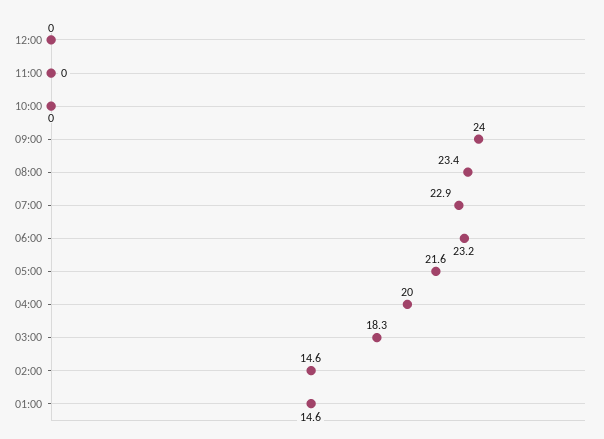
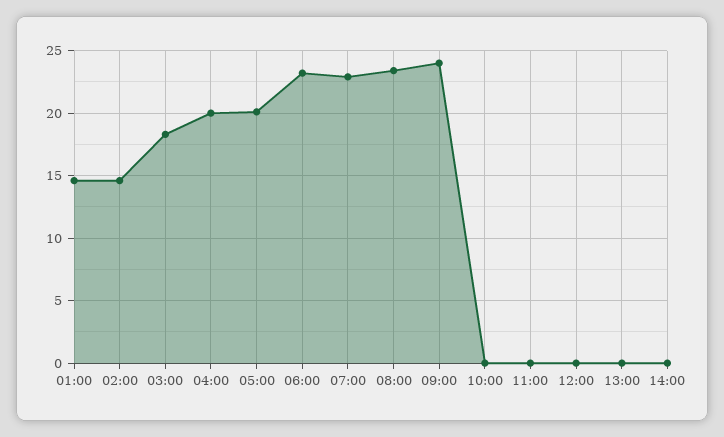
05:00: 21.6 -> 20
13:00: none -> 0
14:00: none -> 0

